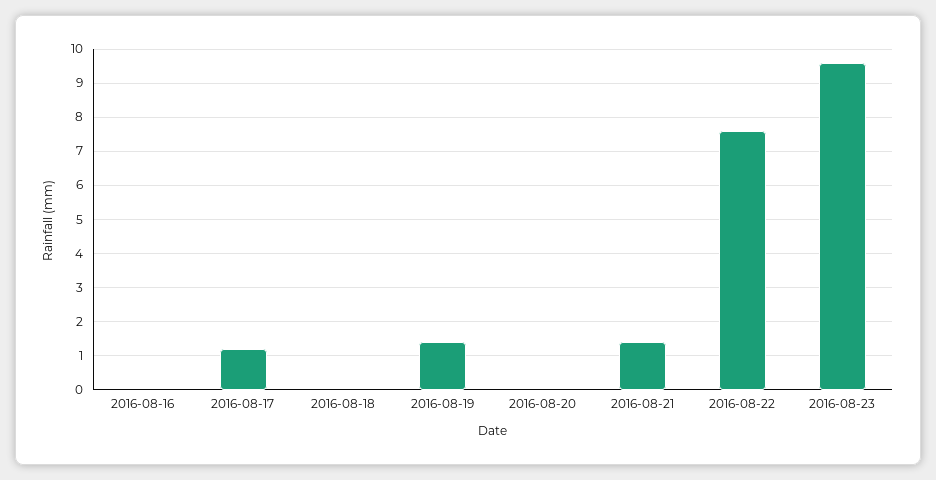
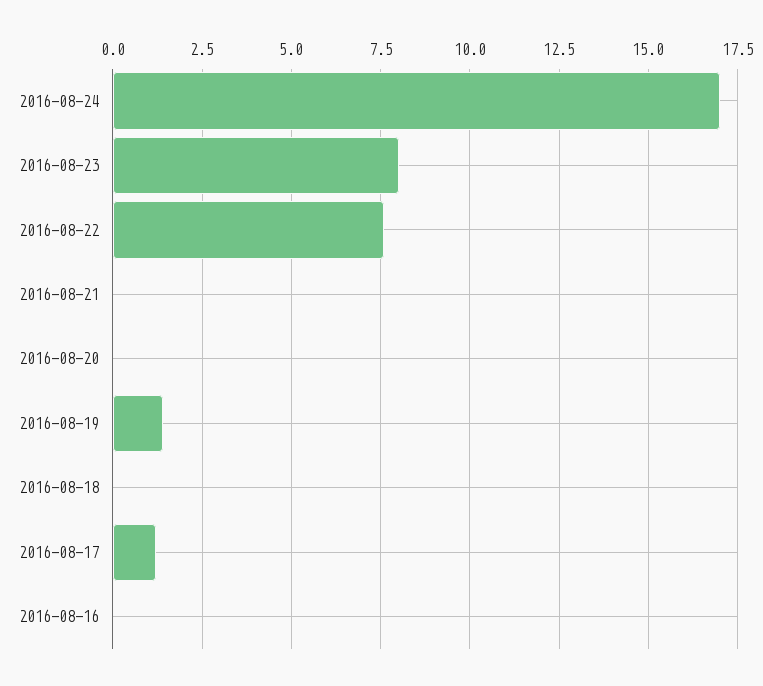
2016-08-21: 1.5 -> 0
2016-08-23: 9.5 -> 8
2016-08-24: none -> 17

